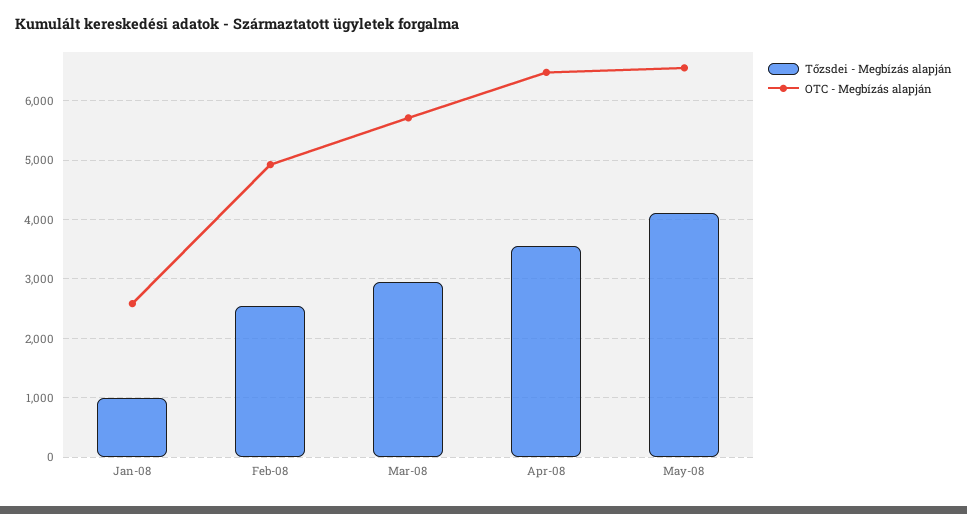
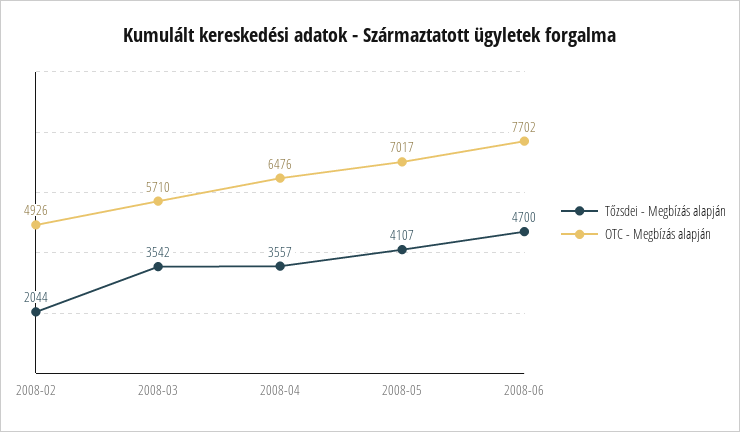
Tőzsdei - Megbízás alapján, Jan-08: 1000 -> none
OTC - Megbízás alapján, Jan-08: 2600 -> none
Tőzsdei - Megbízás alapján, Feb-08: 2600 -> 2044
Tőzsdei - Megbízás alapján, Mar-08: 3000 -> 3542
OTC - Megbízás alapján, May-08: 6600 -> 7017
Tőzsdei - Megbízás alapján, 2008-06: none -> 4700
OTC - Megbízás alapján, 2008-06: none -> 7702

